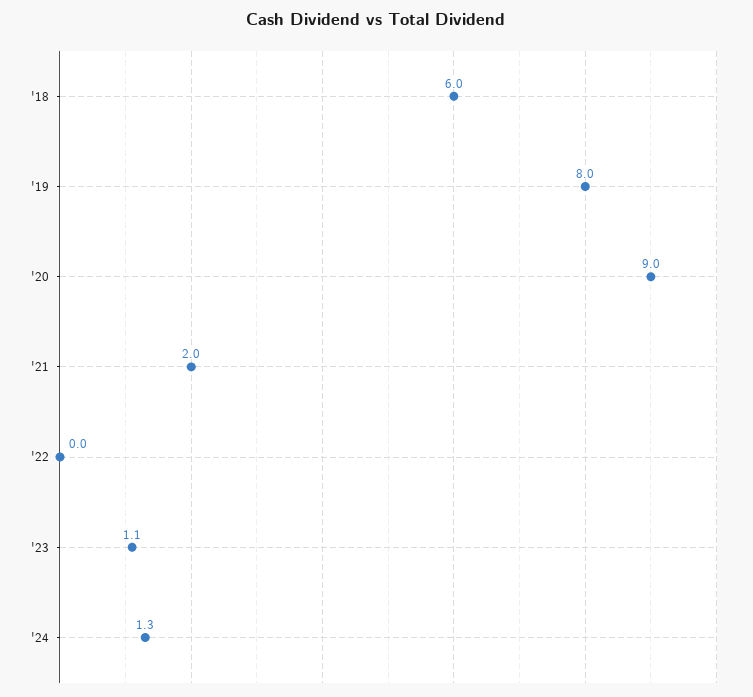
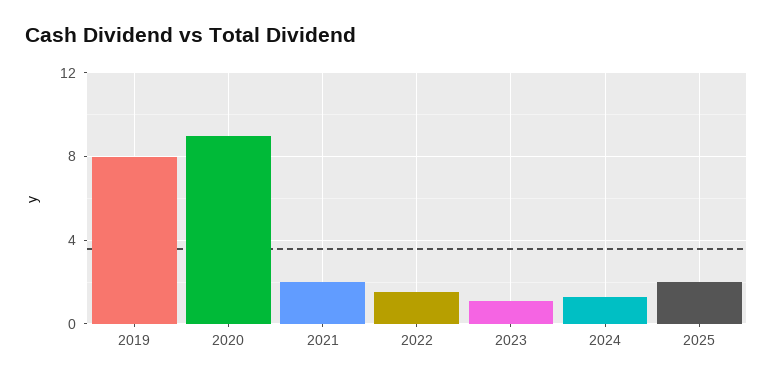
'18: 6 -> none
'22: 0 -> 1.5
2025: none -> 2

